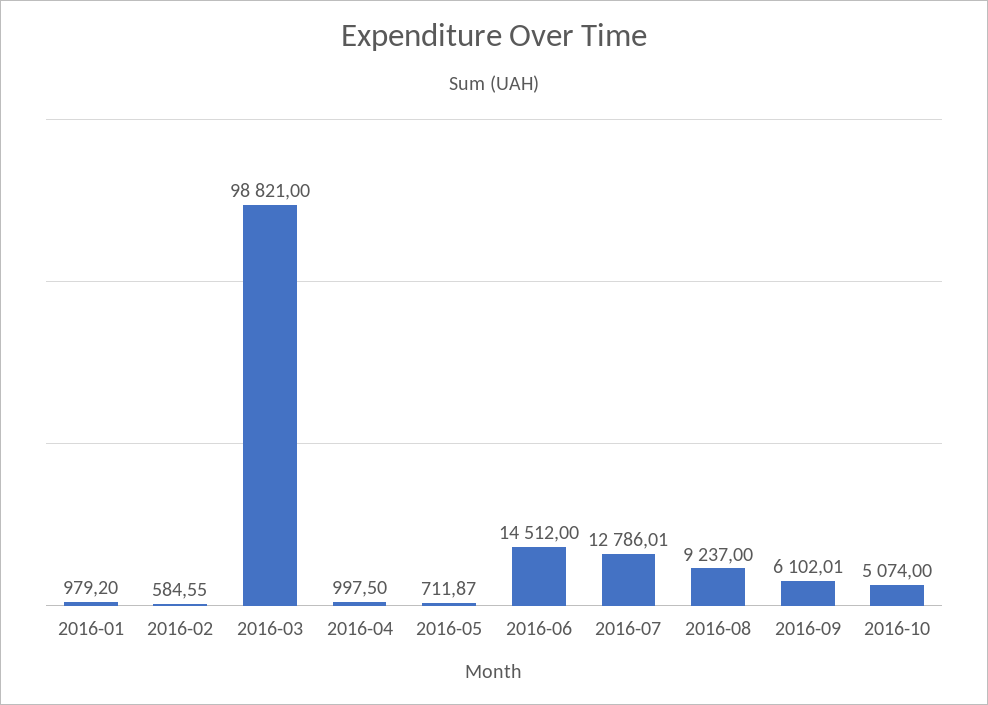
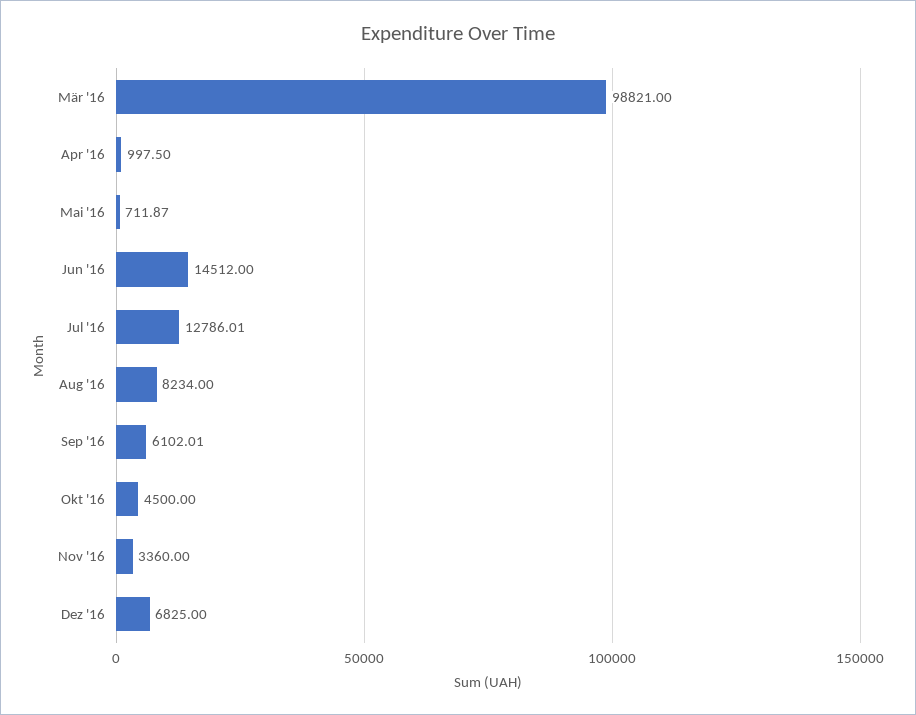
2016-01: 979.2 -> none
2016-02: 584.55 -> none
2016-08: 9237 -> 8234
2016-10: 5074 -> 4500
Nov '16: none -> 3360
Dez '16: none -> 6825

